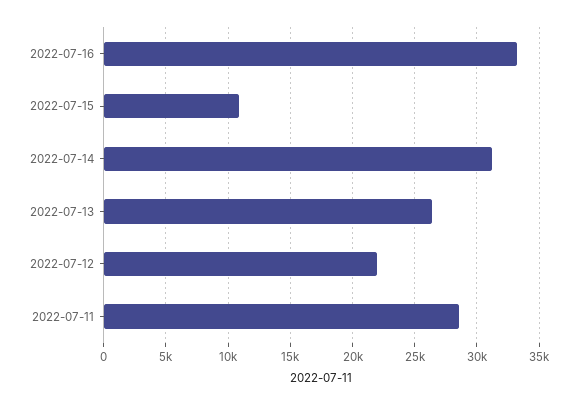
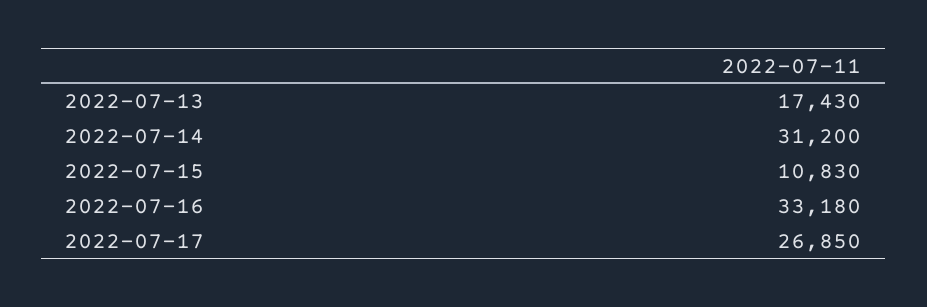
2022-07-13: 26500 -> 17430
2022-07-12: 22000 -> none
2022-07-11: 28500 -> none
2022-07-17: none -> 26850

